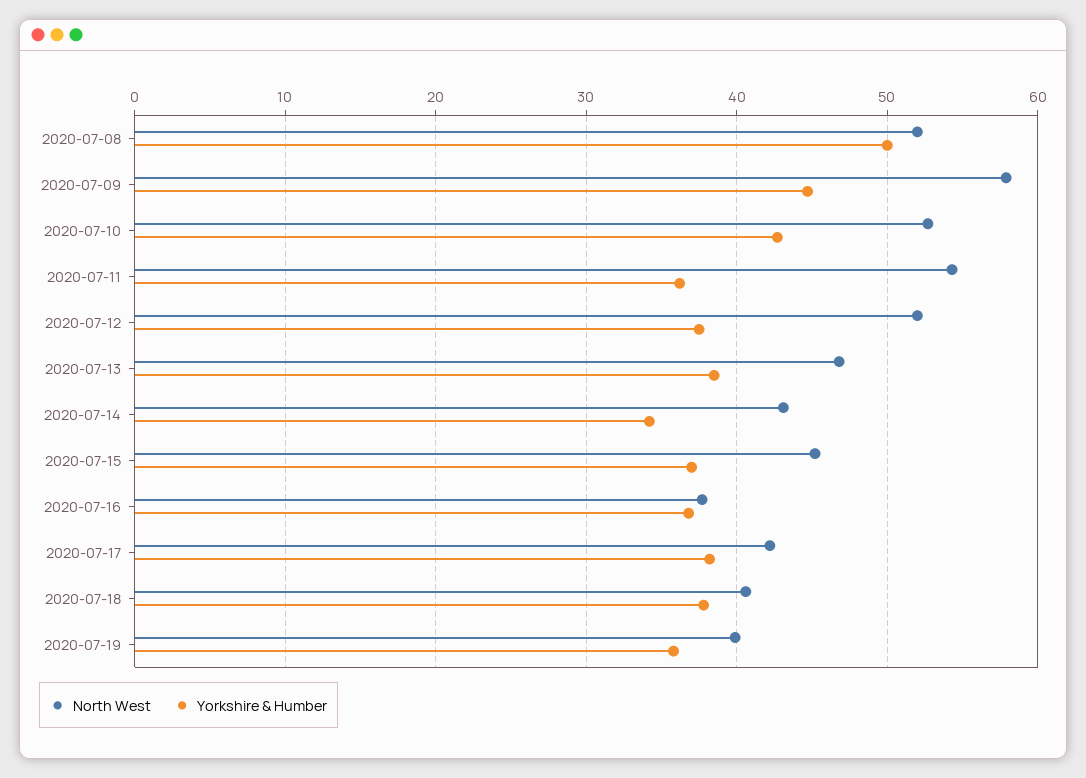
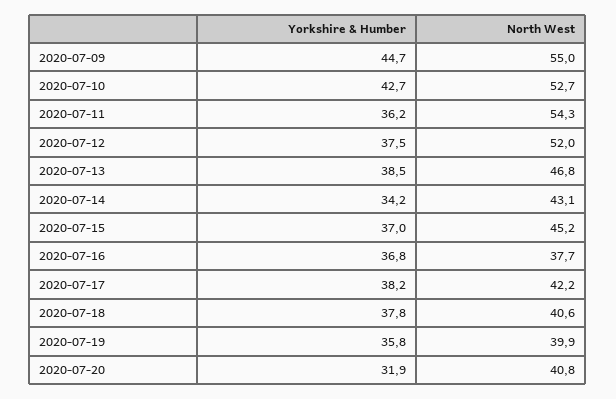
North West, 2020-07-08: 52 -> none
Yorkshire & Humber, 2020-07-08: 50 -> none
North West, 2020-07-09: 58 -> 55
Yorkshire & Humber, 2020-07-20: none -> 31.9
North West, 2020-07-20: none -> 40.8

